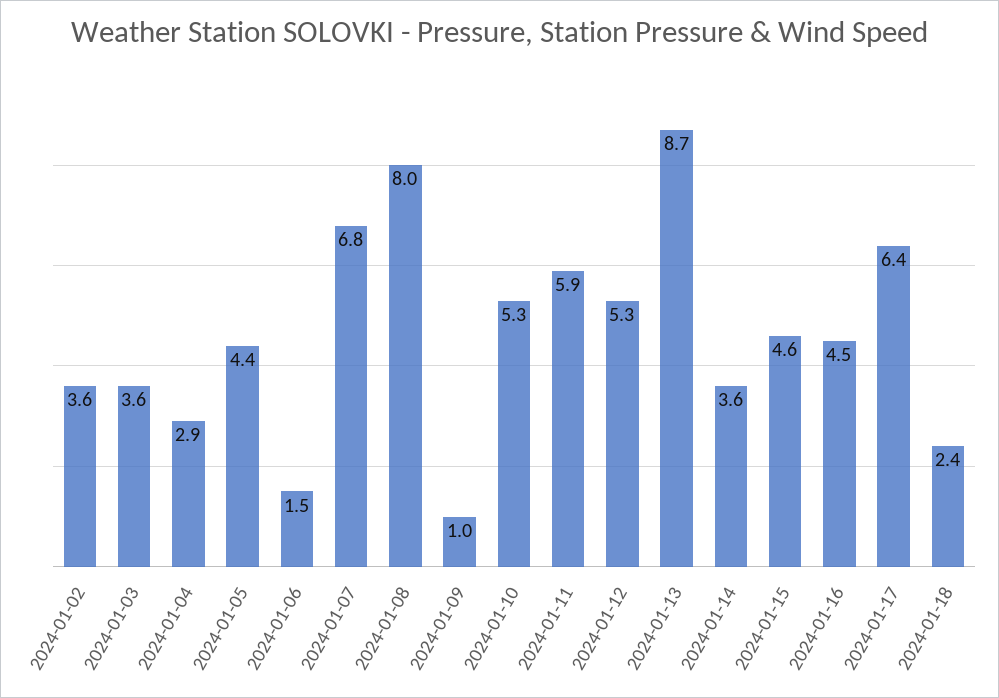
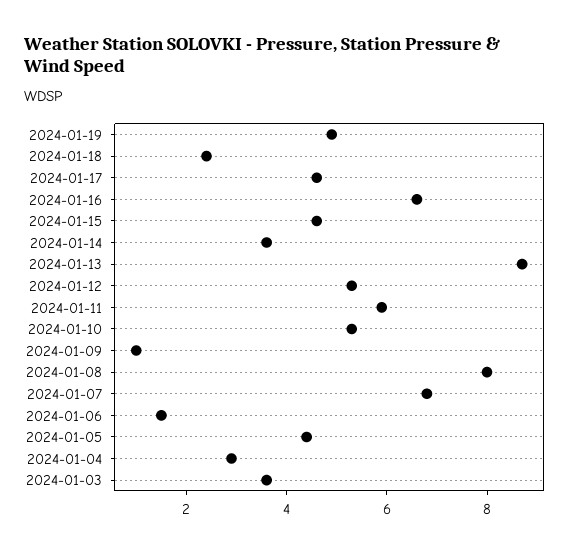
2024-01-02: 3.6 -> none
2024-01-16: 4.5 -> 6.5
2024-01-17: 6.4 -> 4.5
2024-01-19: none -> 5

